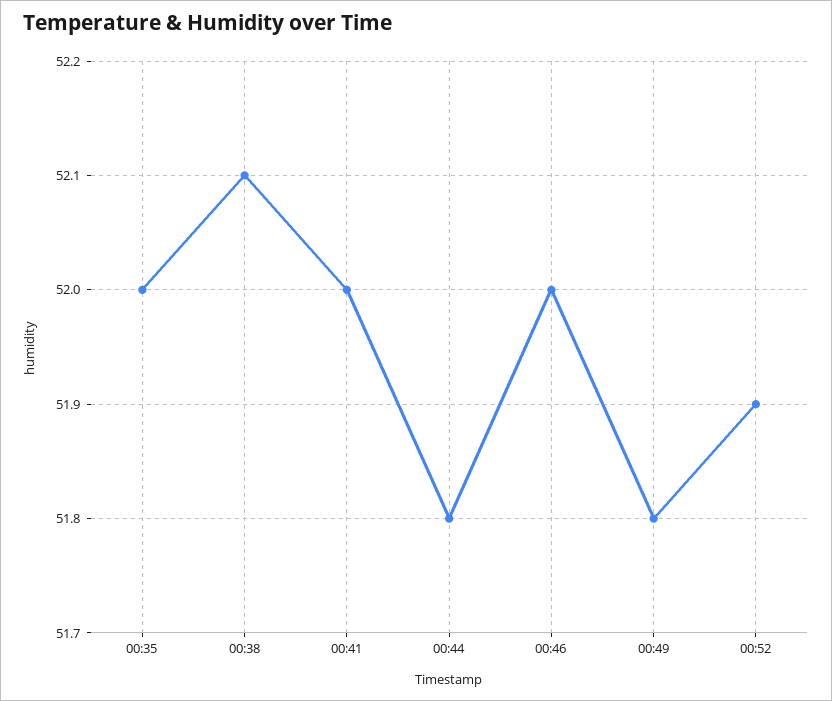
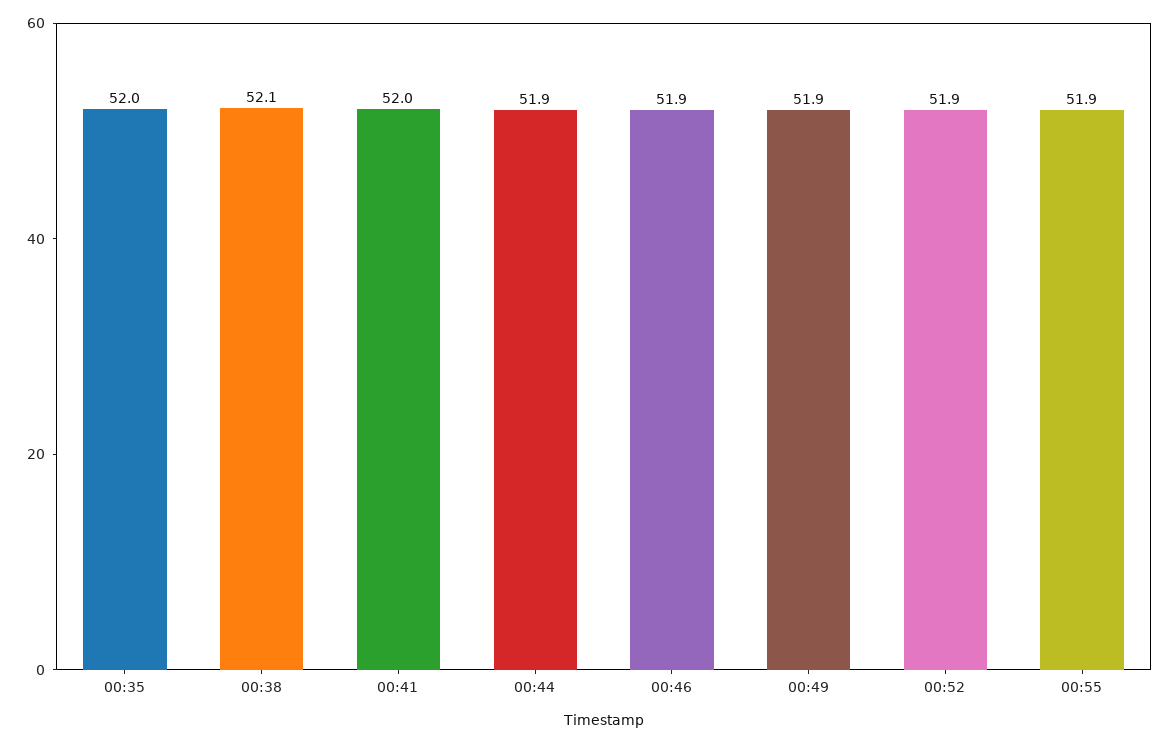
00:44: 51.8 -> 51.9
00:46: 52 -> 51.9
00:49: 51.8 -> 51.9
00:55: none -> 51.9

